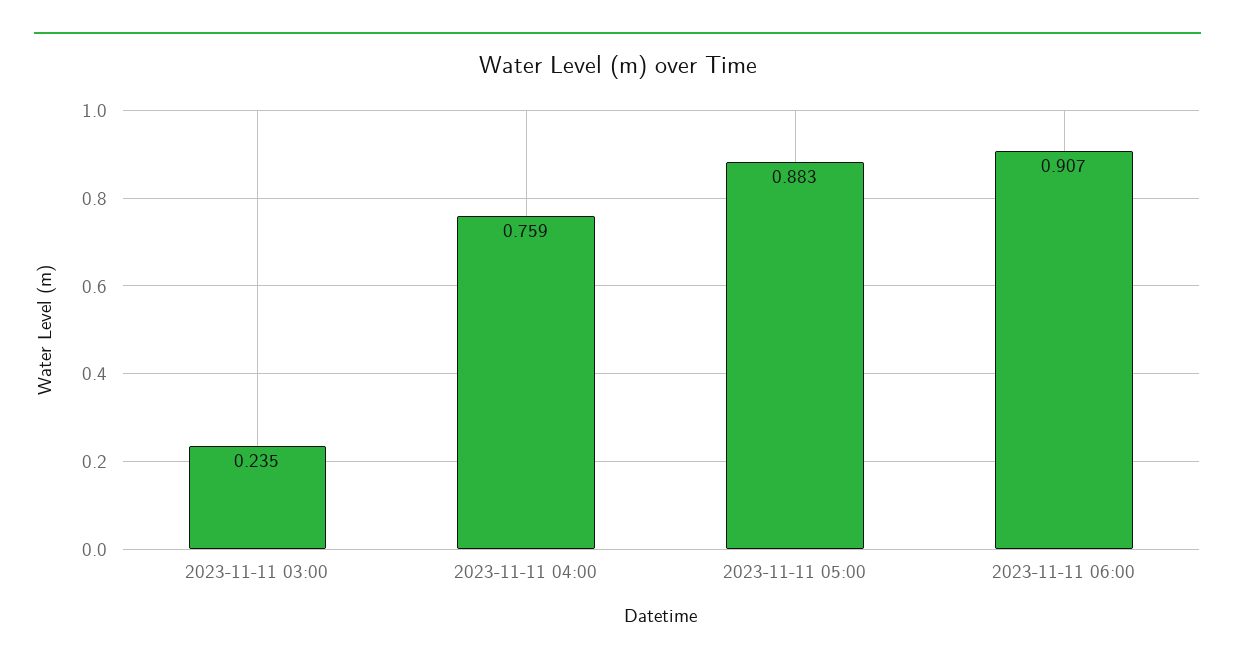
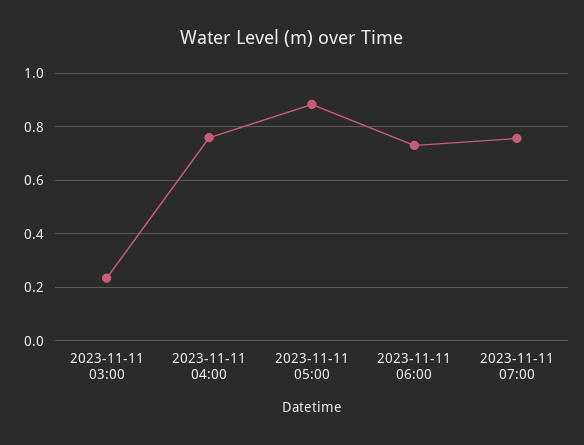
2023-11-11 06:00: 0.907 -> 0.725
2023-11-11 07:00: none -> 0.75

